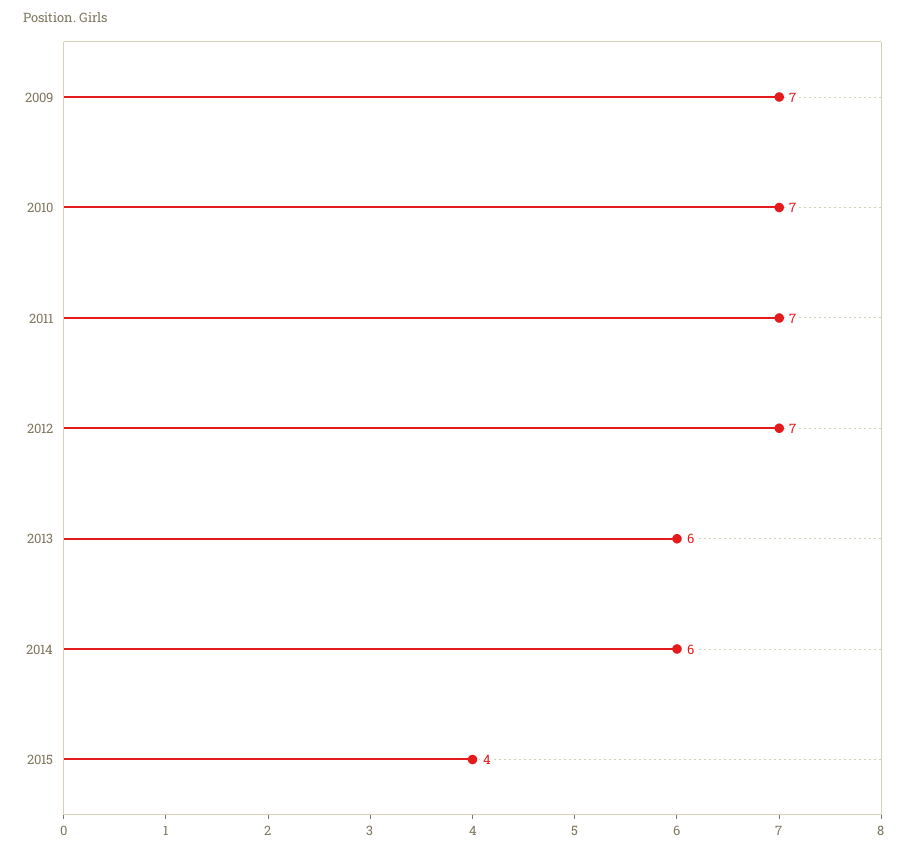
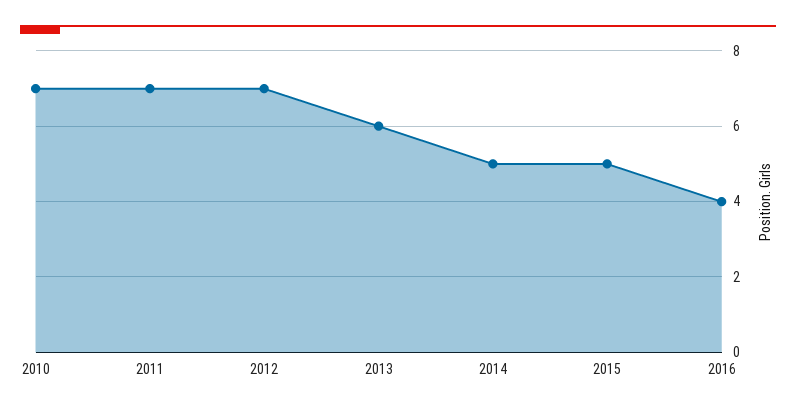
2009: 7 -> none
2014: 6 -> 5
2015: 4 -> 5
2016: none -> 4

